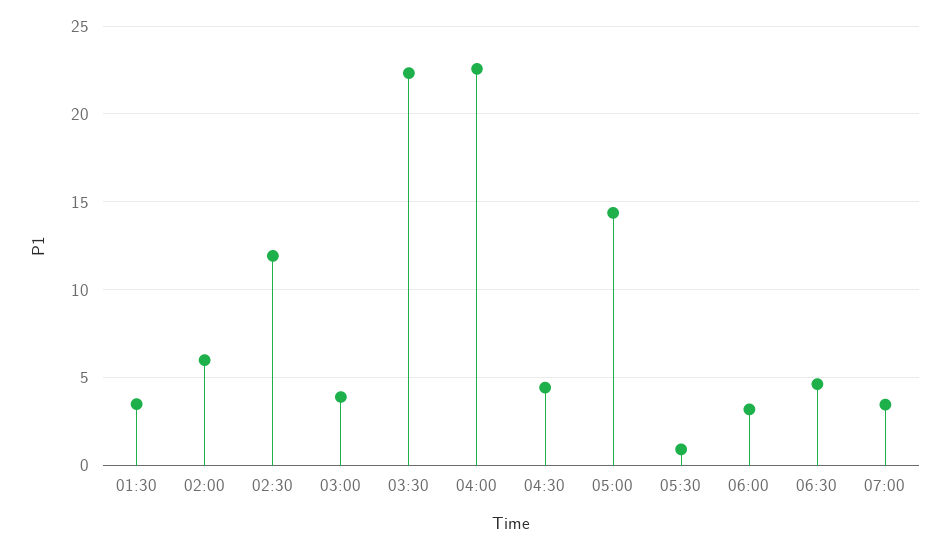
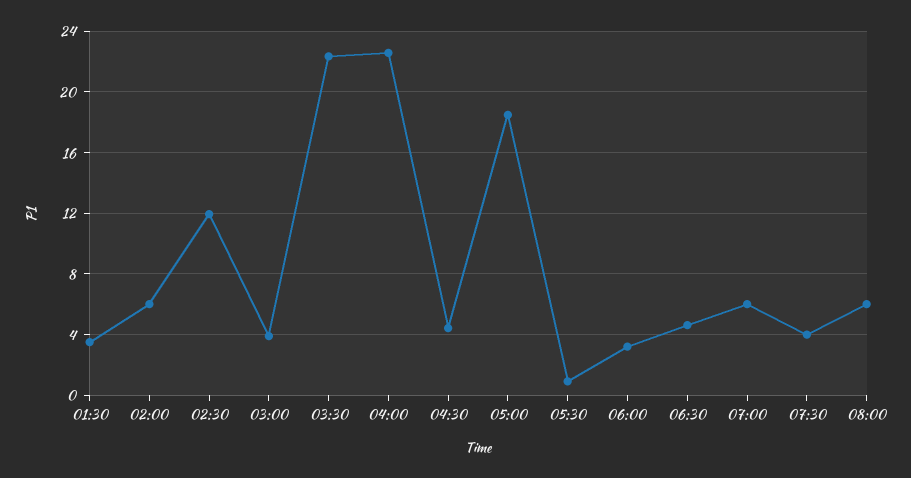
05:00: 14.5 -> 18.5
07:00: 3.5 -> 6
07:30: none -> 4
08:00: none -> 6

